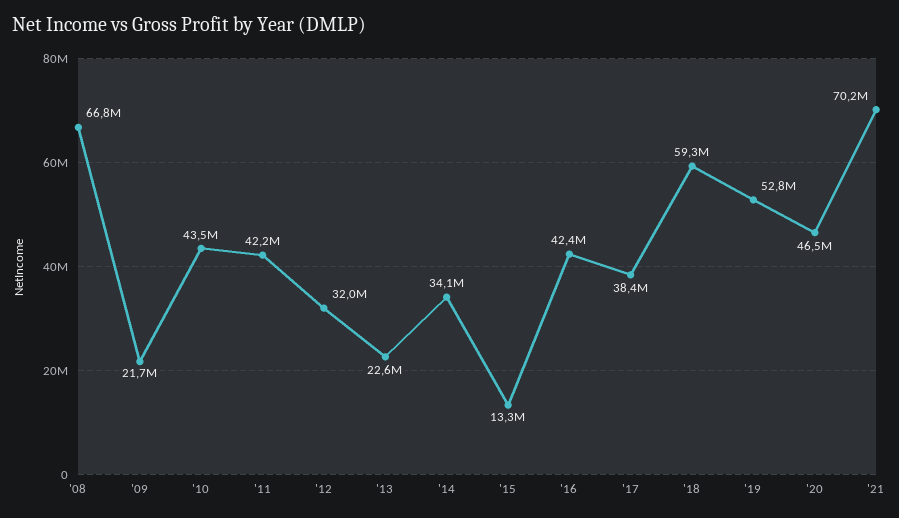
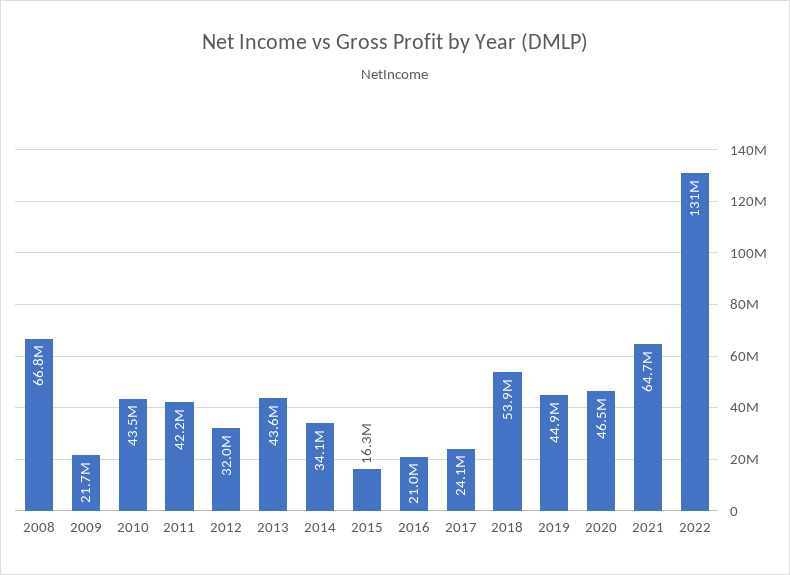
'13: 22600000 -> 43600000
'15: 13300000 -> 16300000
'16: 42400000 -> 21000000
'17: 38400000 -> 24100000
'18: 59300000 -> 53900000
'19: 52800000 -> 44900000
'21: 70200000 -> 64700000
2022: none -> 131000000

